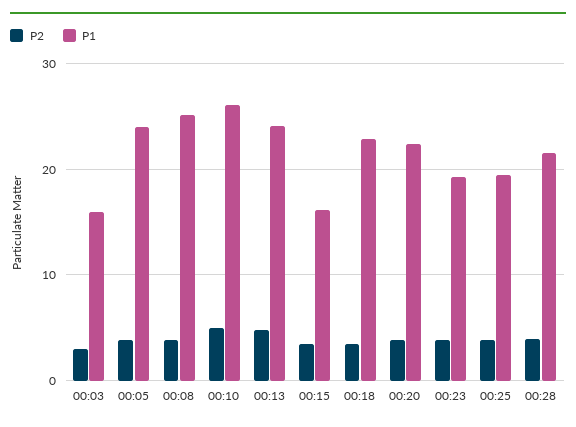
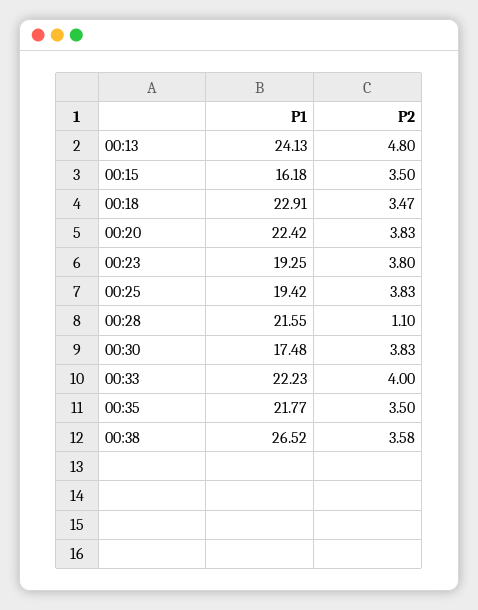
P2, 00:03: 3 -> none
P1, 00:03: 16 -> none
P2, 00:05: 4 -> none
P1, 00:05: 24 -> none
P2, 00:08: 4 -> none
P1, 00:08: 25 -> none
P2, 00:10: 5 -> none
P1, 00:10: 26 -> none
P2, 00:28: 4 -> 1.1
P1, 00:30: none -> 17.48
P2, 00:30: none -> 3.83
P1, 00:33: none -> 22.23
P2, 00:33: none -> 4
P1, 00:35: none -> 21.77
P2, 00:35: none -> 3.5
P1, 00:38: none -> 26.52
P2, 00:38: none -> 3.58

